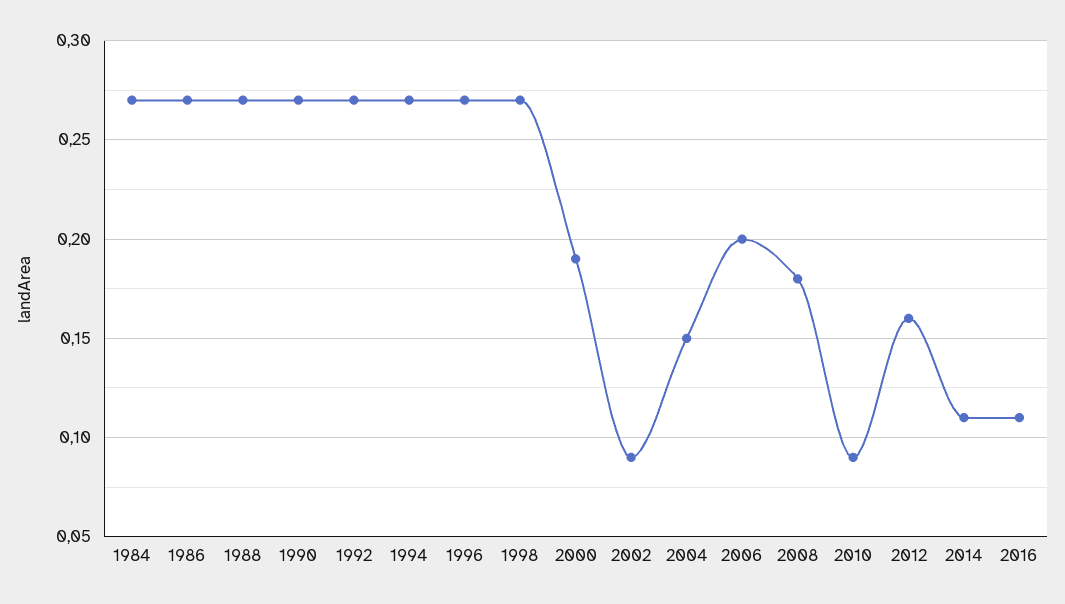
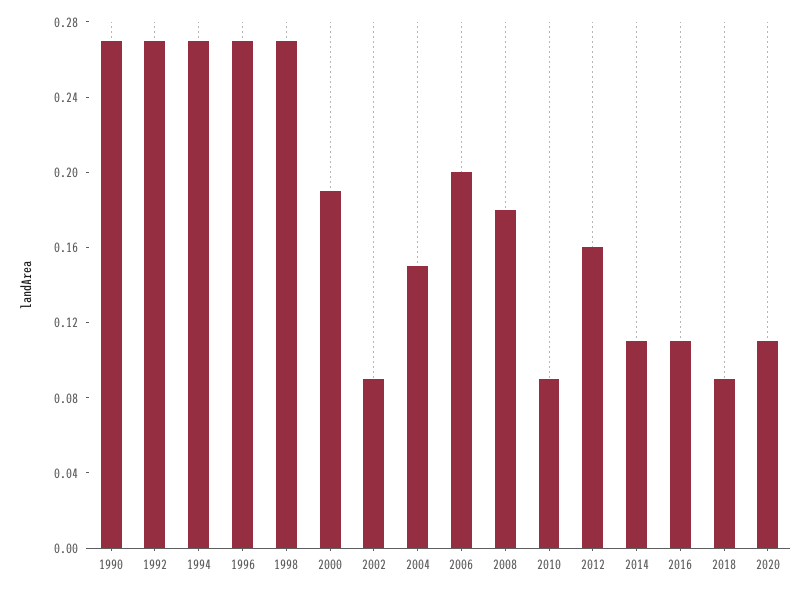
1984: 0.27 -> none
1986: 0.27 -> none
1988: 0.27 -> none
2018: none -> 0.09
2020: none -> 0.11

